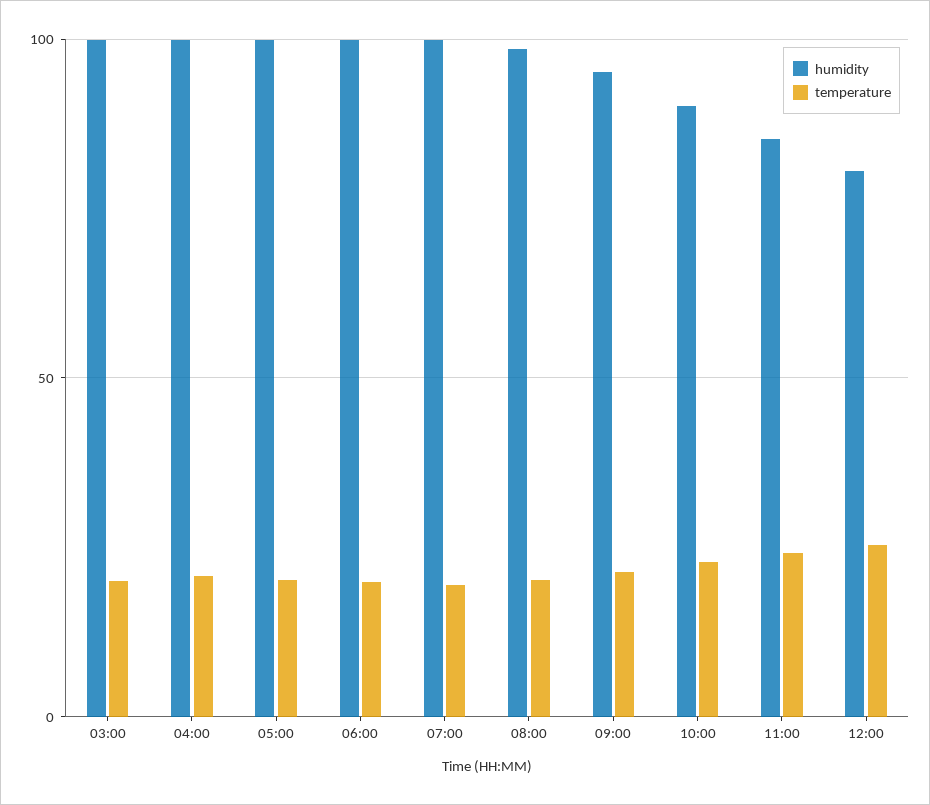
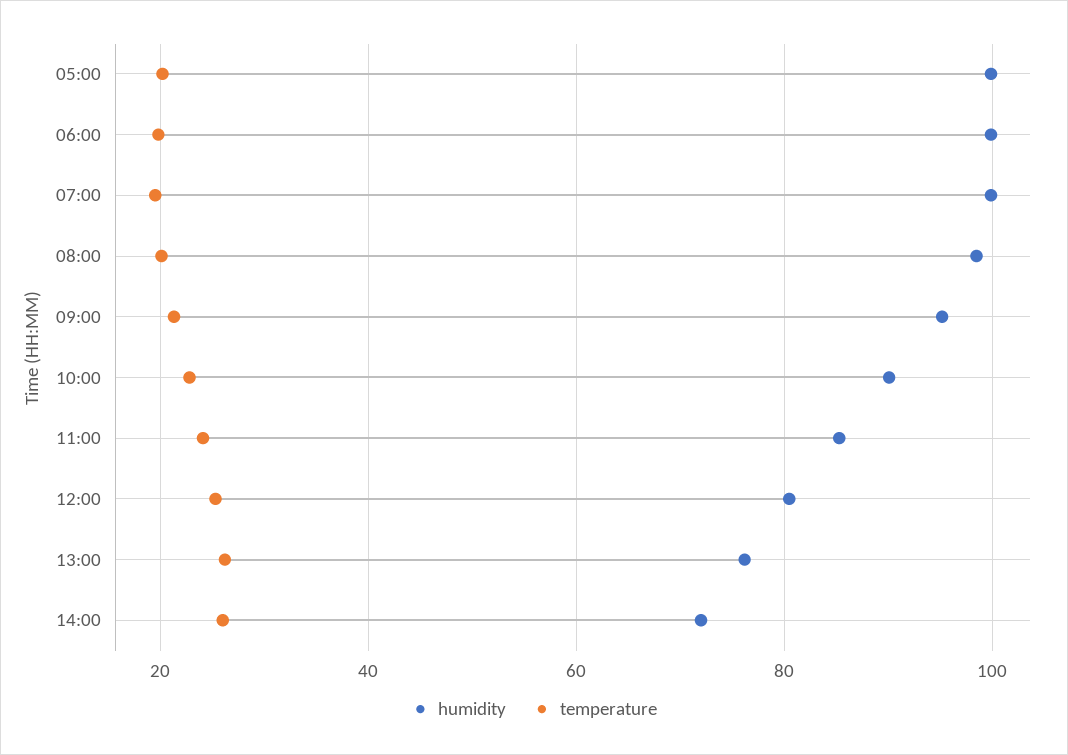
humidity, 03:00: 100 -> none
temperature, 03:00: 20 -> none
humidity, 04:00: 100 -> none
temperature, 04:00: 20 -> none
humidity, 13:00: none -> 76
temperature, 13:00: none -> 26
humidity, 14:00: none -> 72
temperature, 14:00: none -> 26

